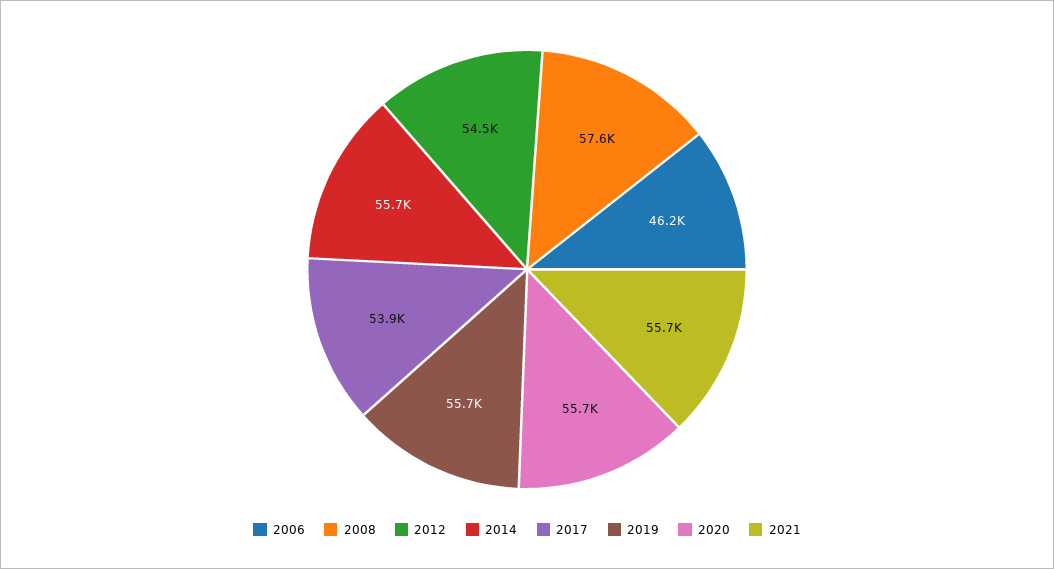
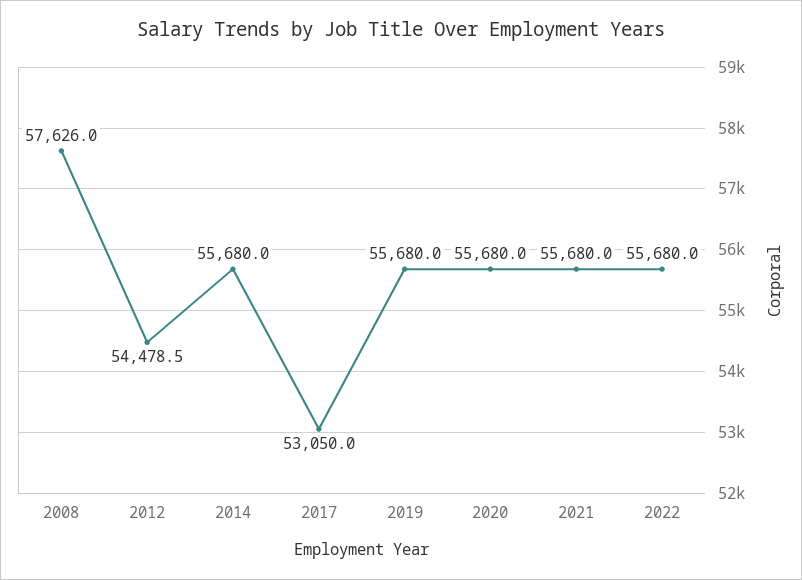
2006: 46200 -> none
2017: 53900 -> 53050
2022: none -> 55680

